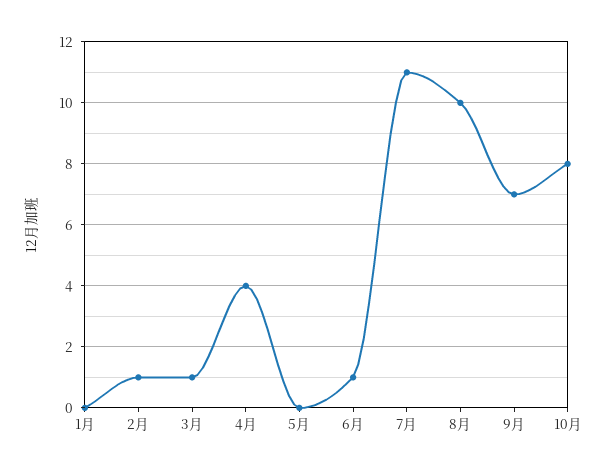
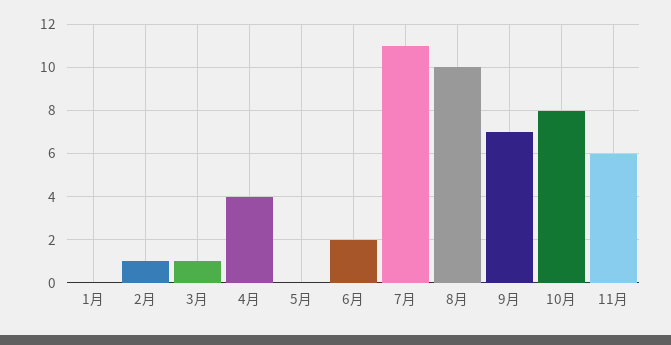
6月: 1 -> 2
11月: none -> 6

